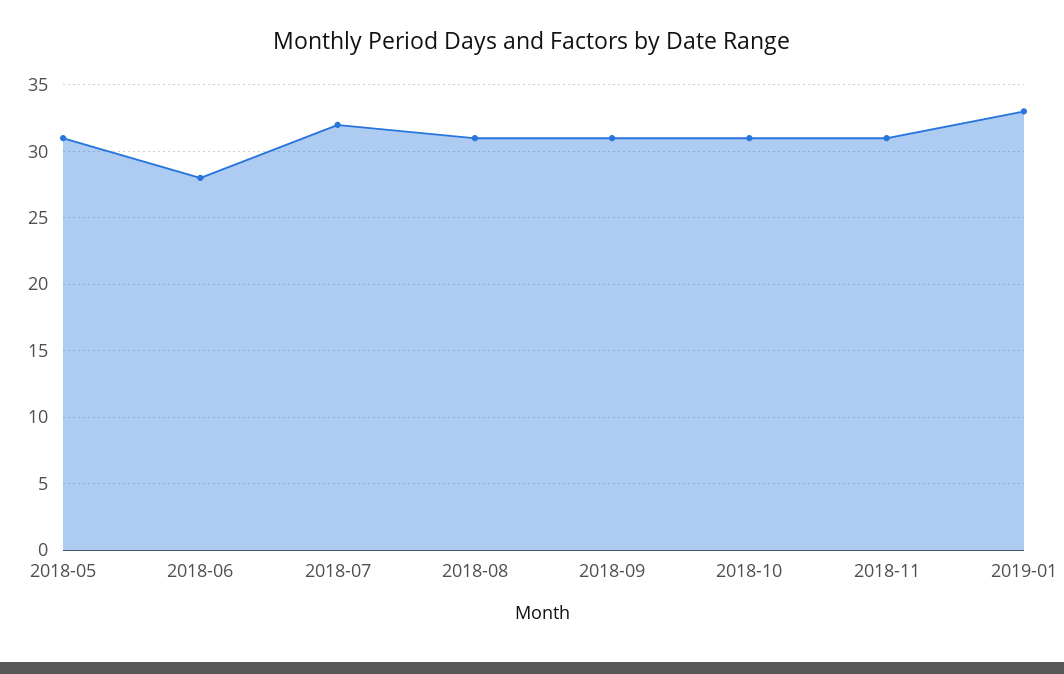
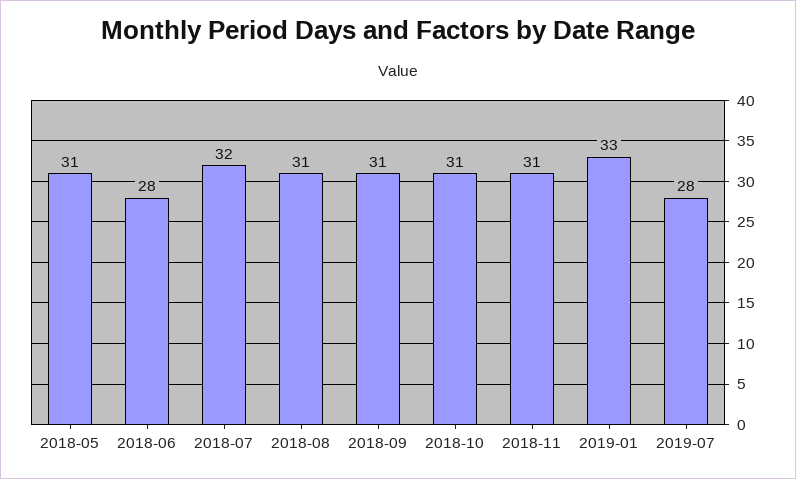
2019-07: none -> 28

